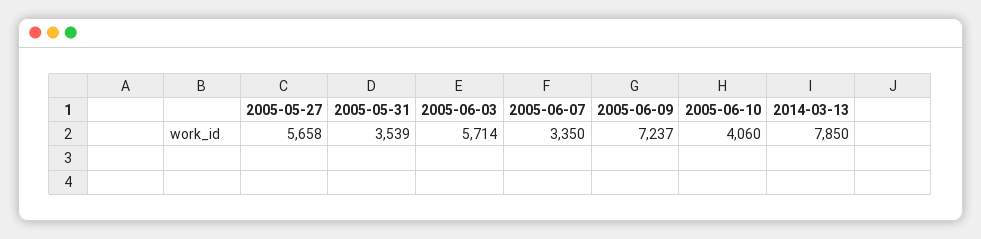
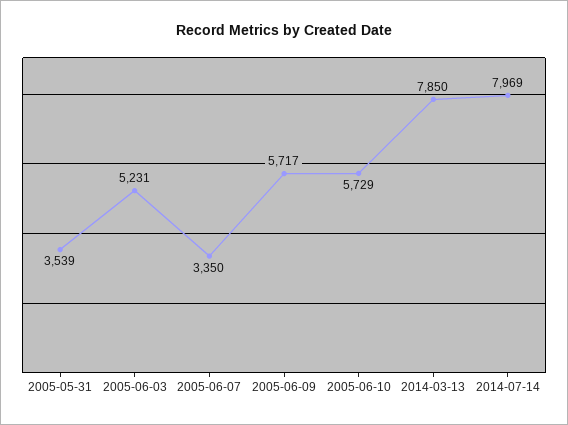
2005-05-27: 5658 -> none
2005-06-03: 5714 -> 5231
2005-06-09: 7237 -> 5717
2005-06-10: 4060 -> 5729
2014-07-14: none -> 7969

